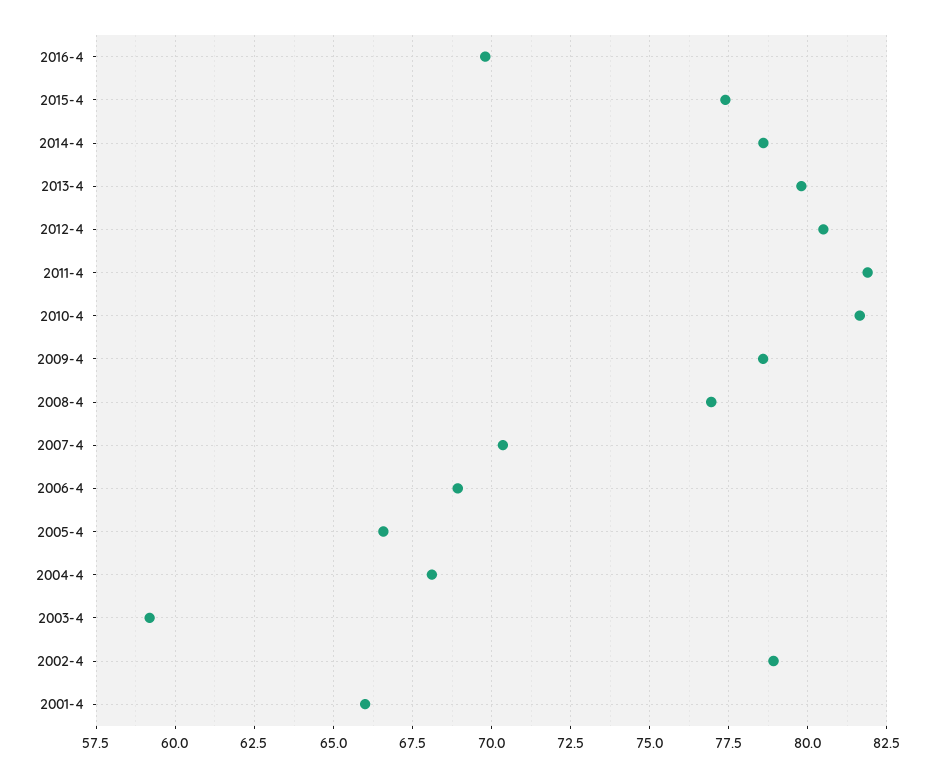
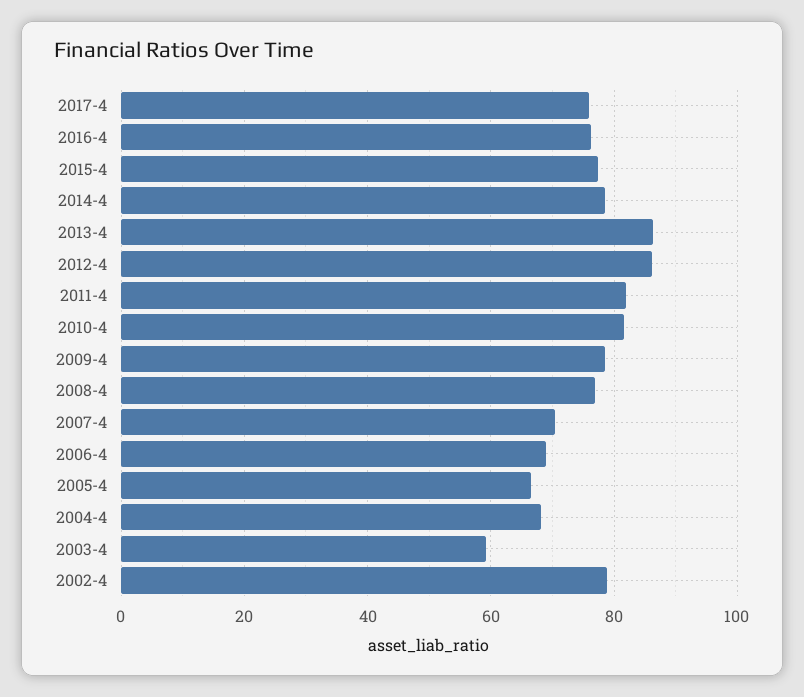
2016-4: 69.75 -> 76
2013-4: 79.75 -> 86
2012-4: 80.5 -> 86
2001-4: 66 -> none
2017-4: none -> 76

